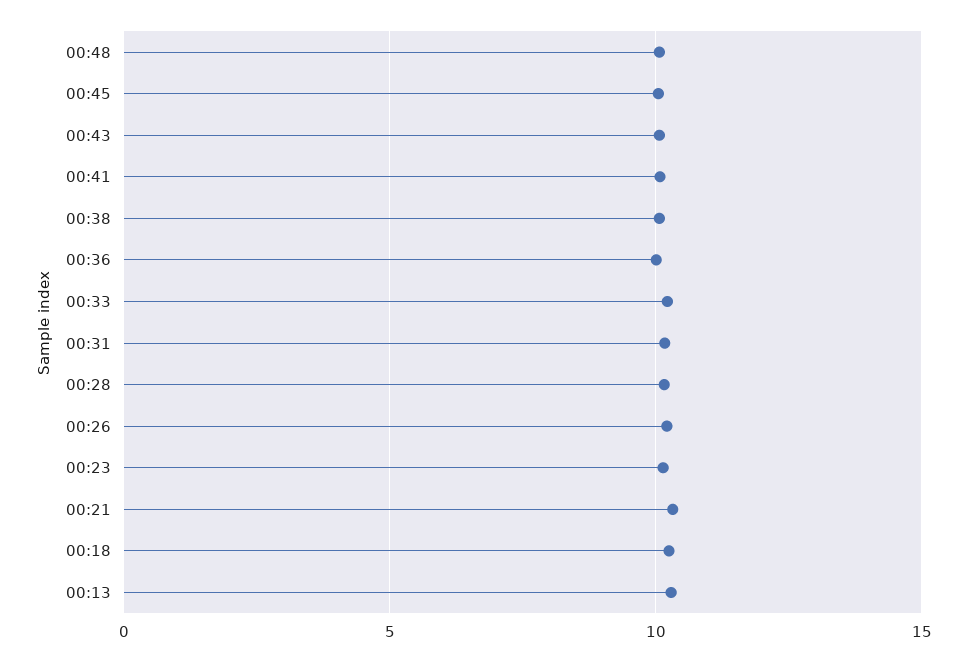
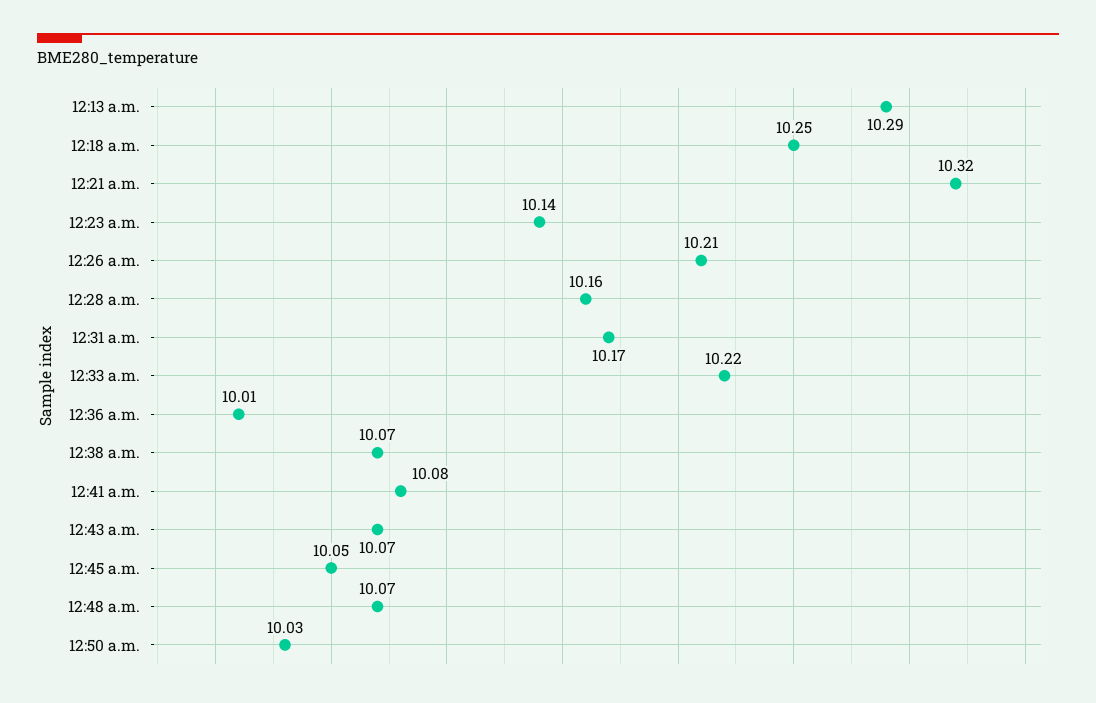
12:50 a.m.: none -> 10.03

